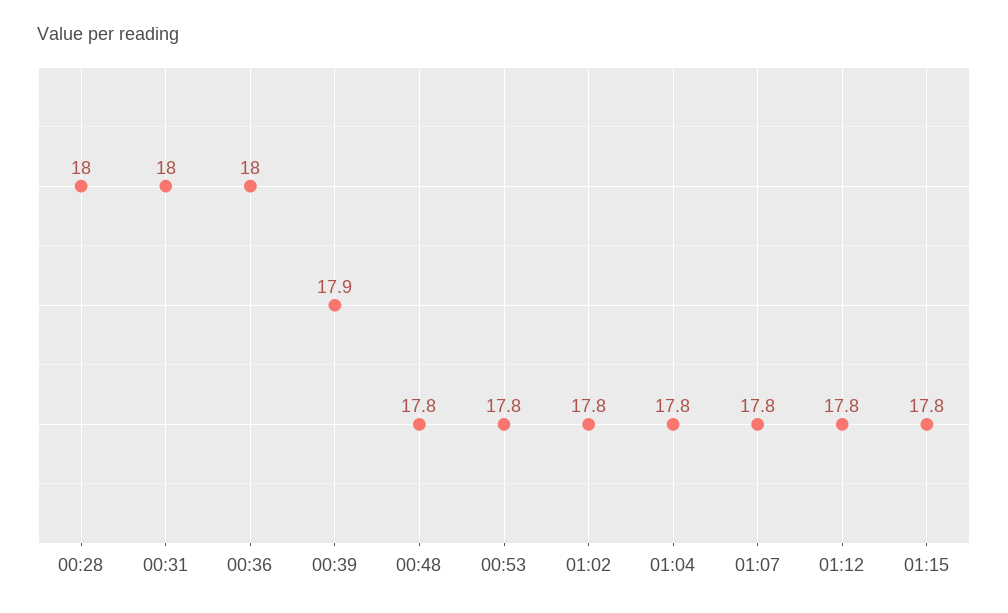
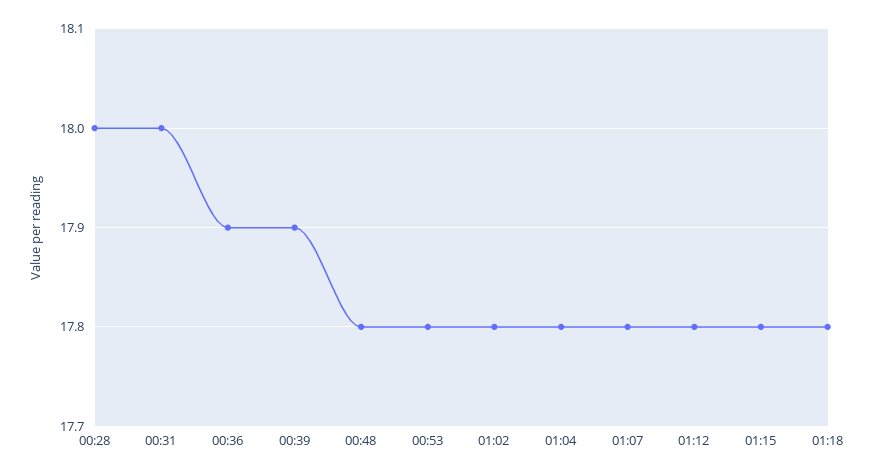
00:36: 18 -> 17.9
01:18: none -> 17.8

